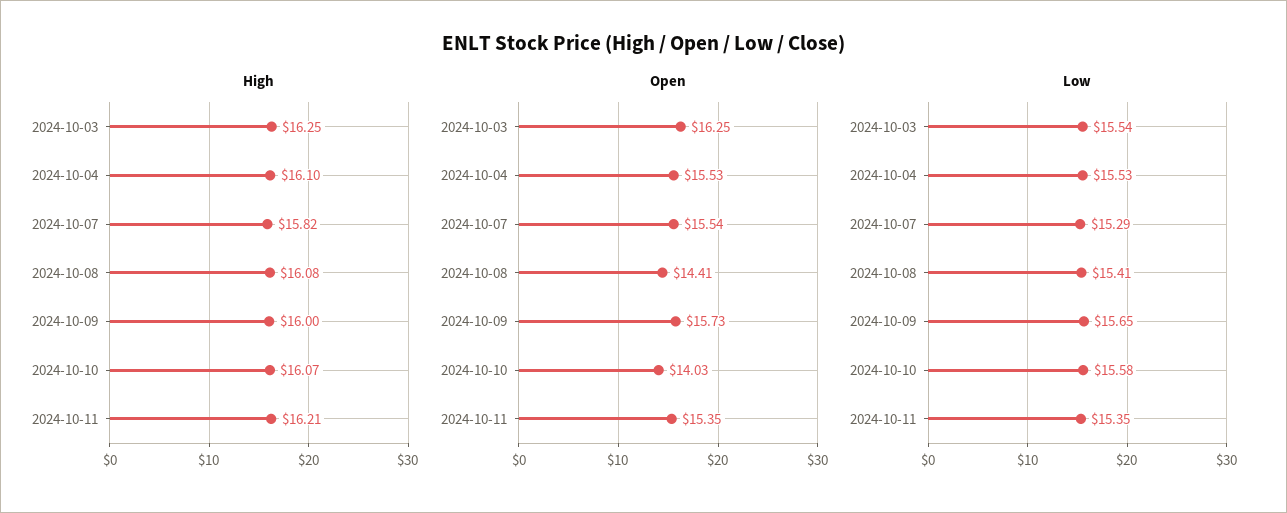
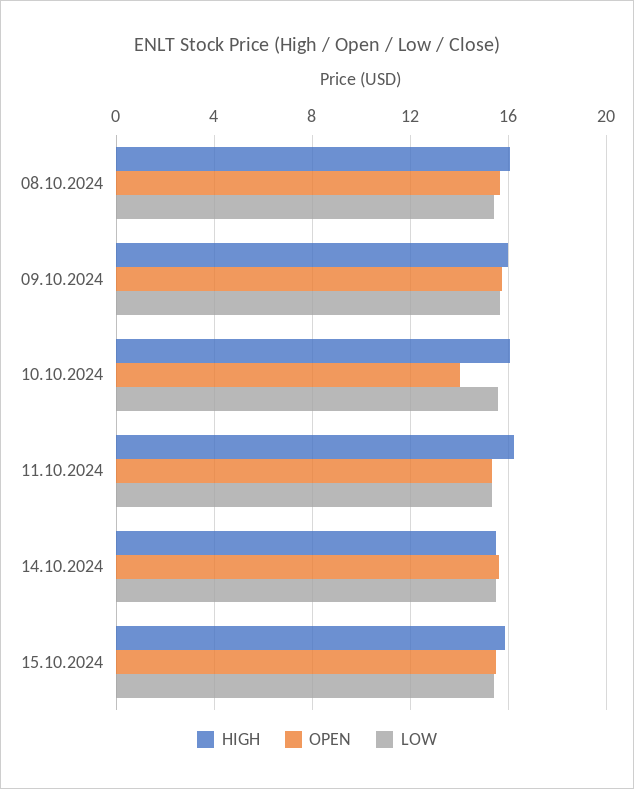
High, 2024-10-03: 16.25 -> none
High, 2024-10-04: 16.1 -> none
High, 2024-10-07: 15.82 -> none
Open, 2024-10-03: 16.25 -> none
Open, 2024-10-04: 15.53 -> none
Open, 2024-10-07: 15.54 -> none
Open, 2024-10-08: 14.41 -> 15.5
Low, 2024-10-03: 15.54 -> none
Low, 2024-10-04: 15.53 -> none
Low, 2024-10-07: 15.29 -> none
High, 14.10.2024: none -> 15.5
Open, 14.10.2024: none -> 15.5
Low, 14.10.2024: none -> 15.5
High, 15.10.2024: none -> 16
Open, 15.10.2024: none -> 15.5
Low, 15.10.2024: none -> 15.5

